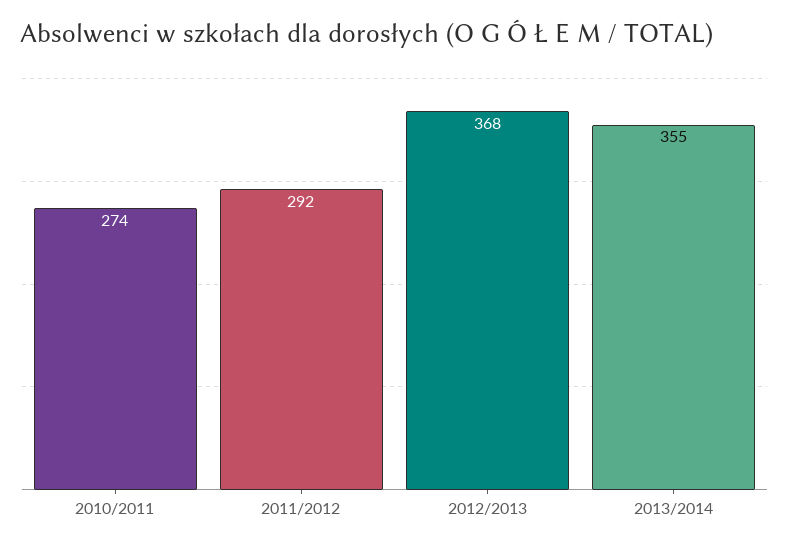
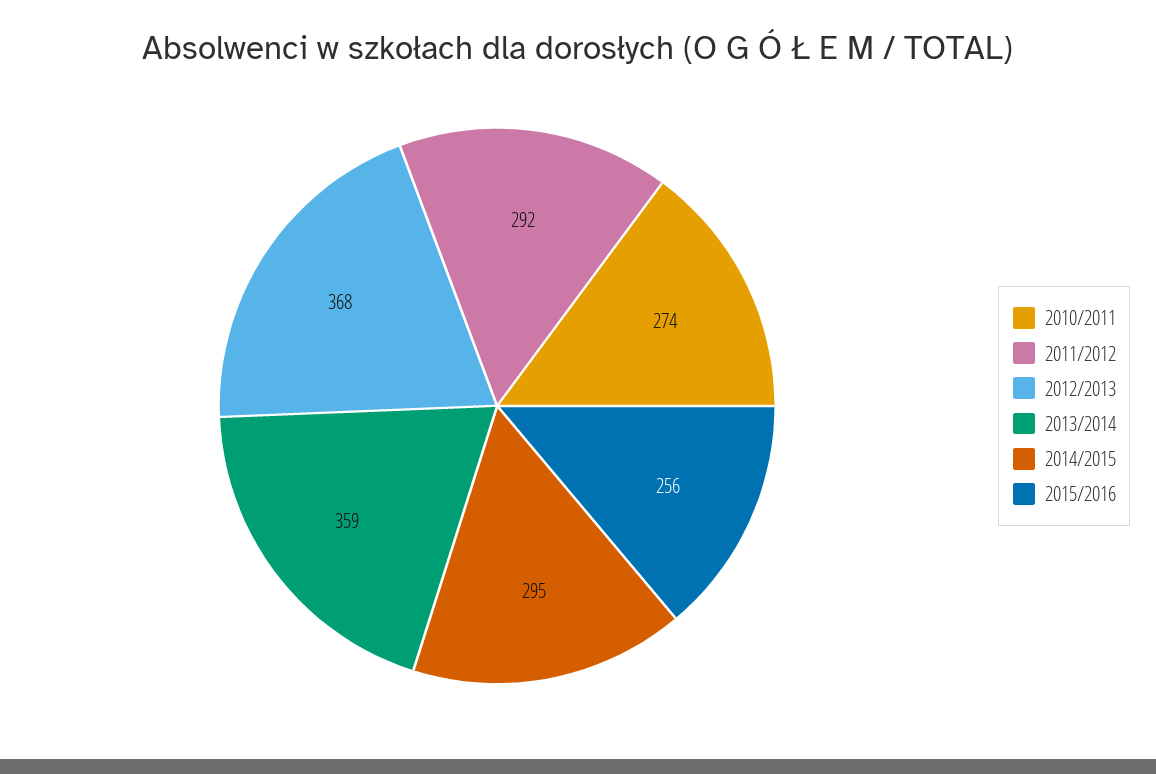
2013/2014: 355 -> 359
2014/2015: none -> 295
2015/2016: none -> 256

